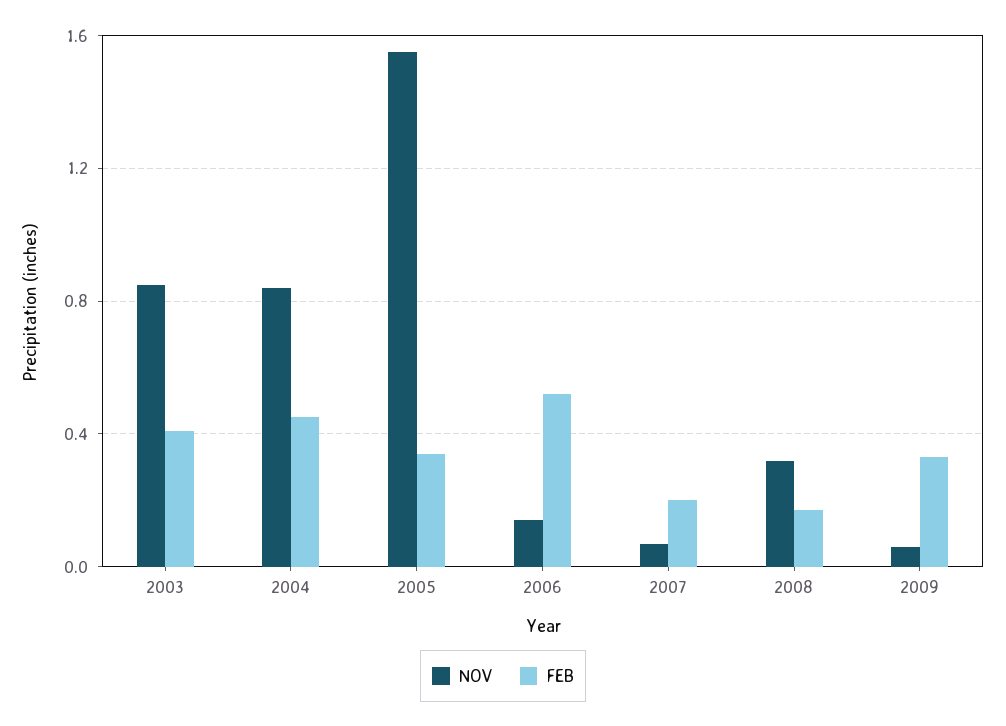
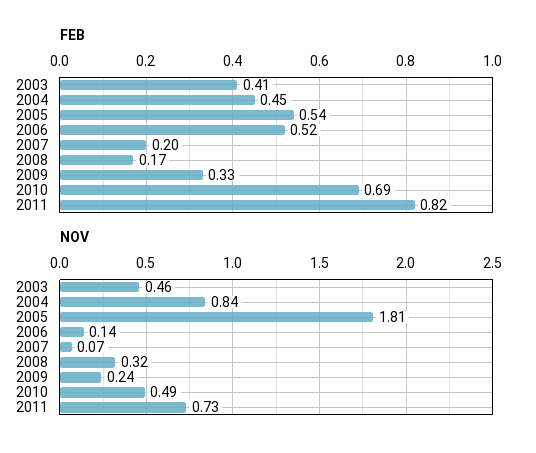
NOV, 2003: 0.85 -> 0.46
NOV, 2005: 1.55 -> 1.81
FEB, 2005: 0.35 -> 0.54
NOV, 2009: 0.05 -> 0.24
FEB, 2010: none -> 0.69
FEB, 2011: none -> 0.82
NOV, 2010: none -> 0.49
NOV, 2011: none -> 0.73

